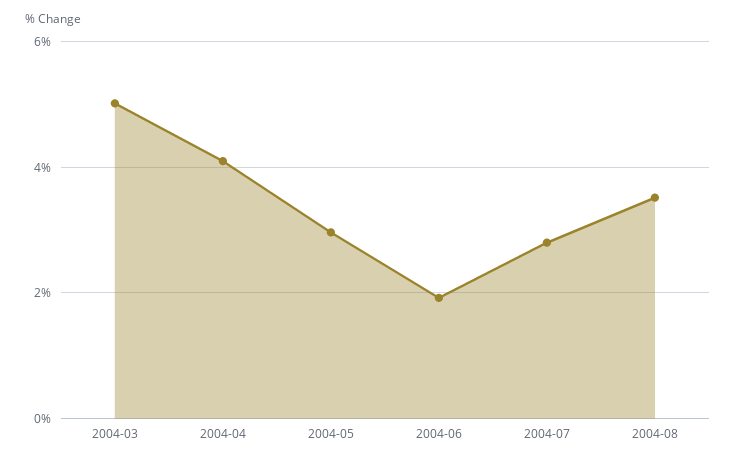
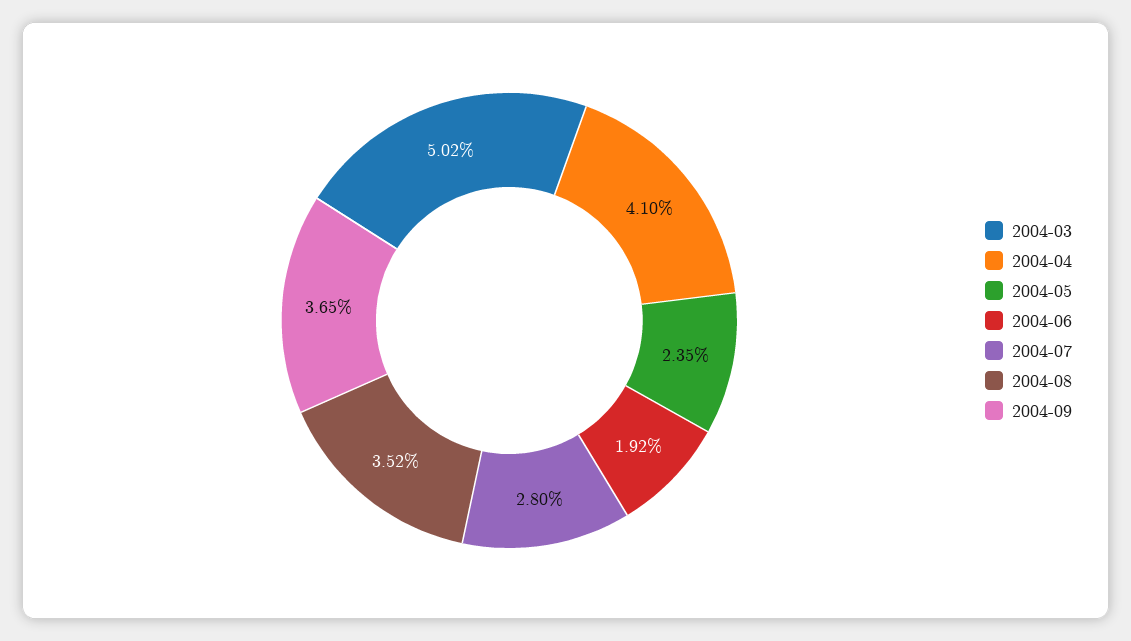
2004-05: 3 -> 2.35
2004-09: none -> 3.65

